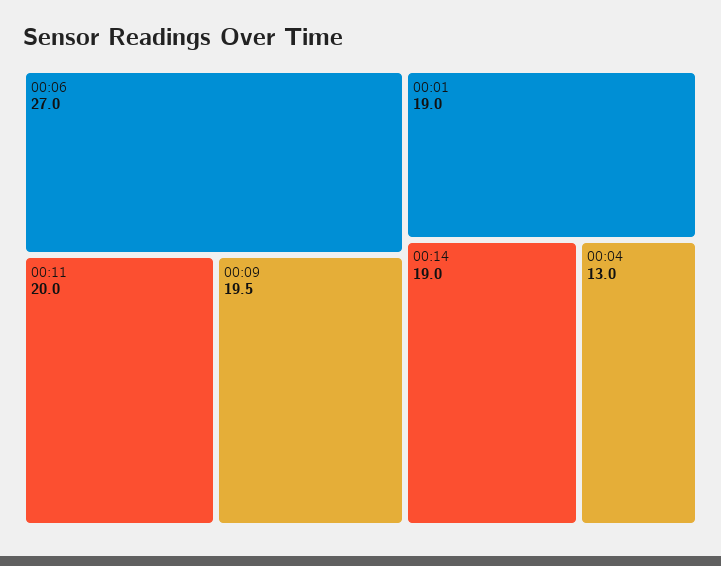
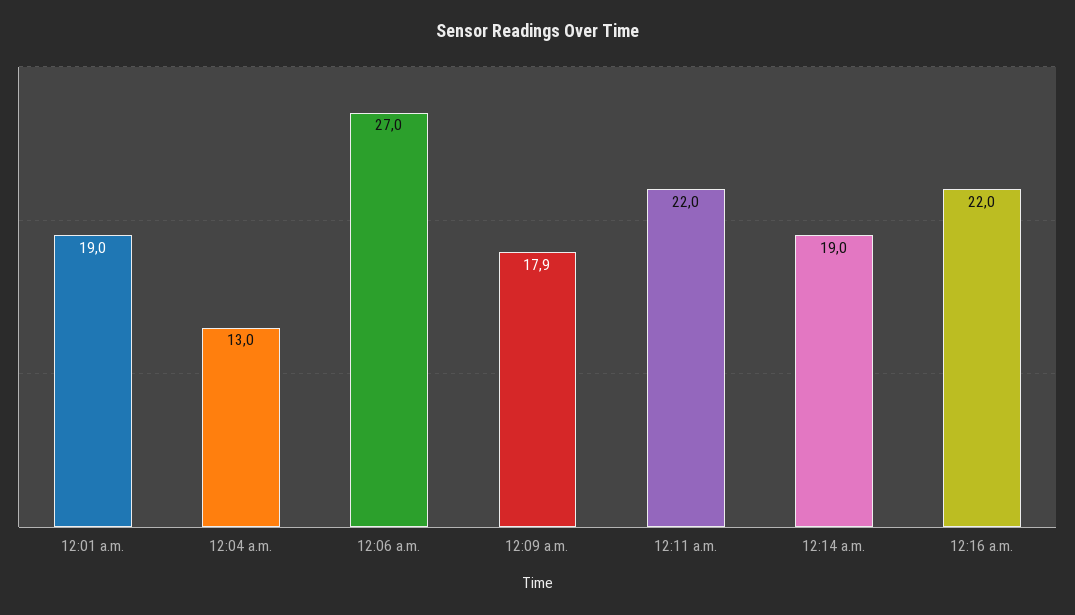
00:11: 20 -> 22
00:09: 19.5 -> 17.9
12:16 a.m.: none -> 22

